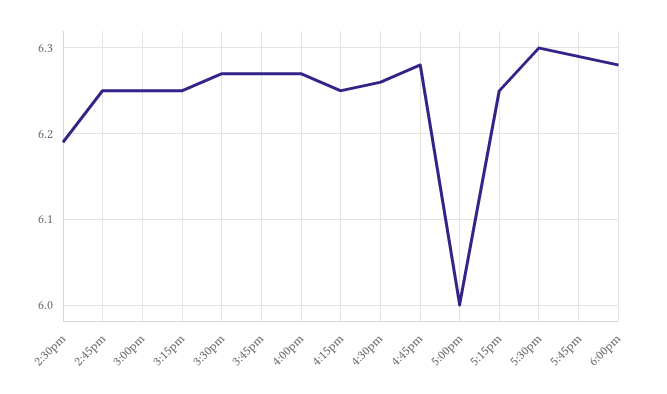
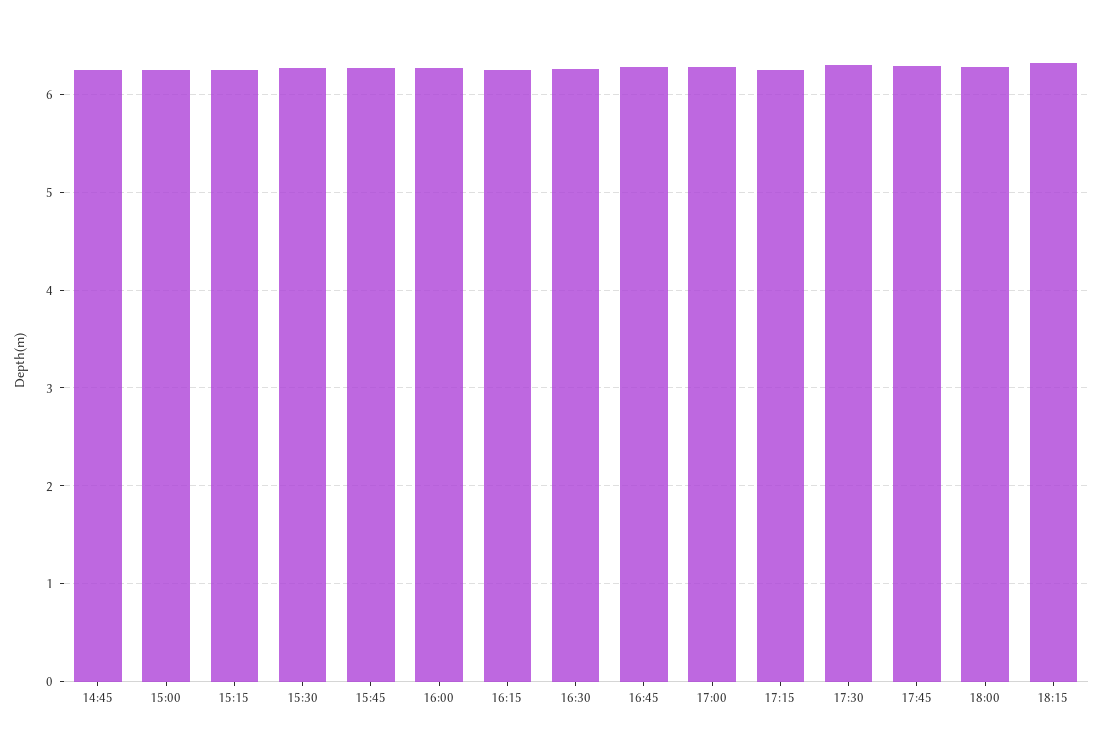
2:30pm: 6.19 -> none
5:00pm: 6 -> 6.3
18:15: none -> 6.3

